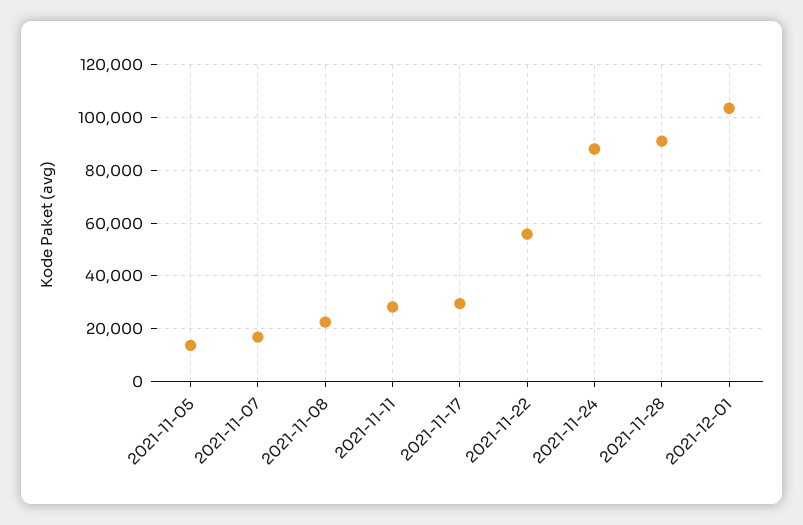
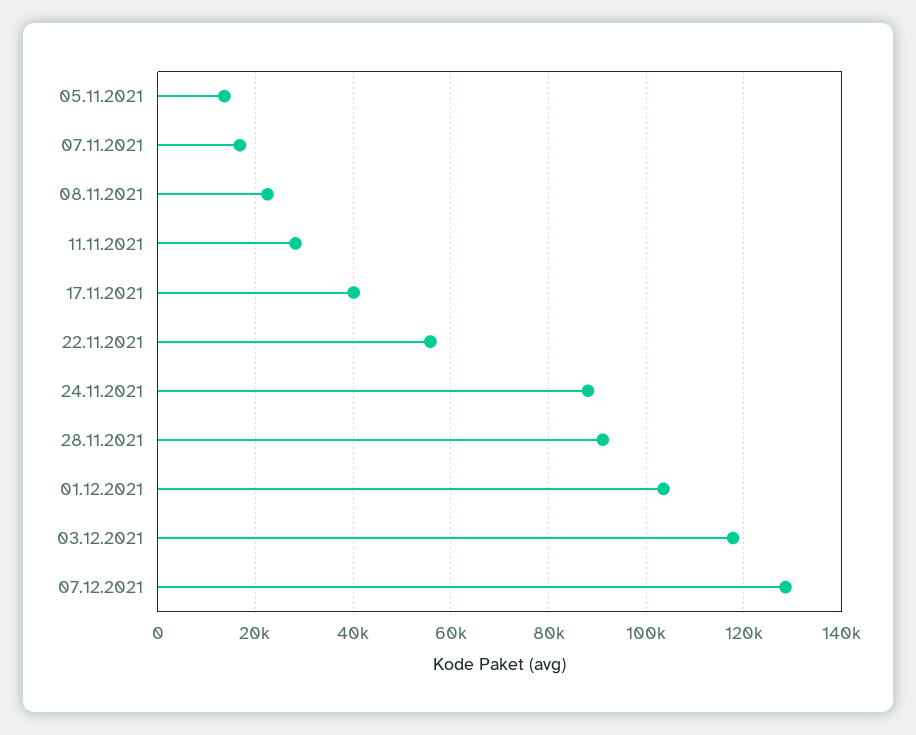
2021-11-17: 30000 -> 40000
03.12.2021: none -> 118000
07.12.2021: none -> 128000

